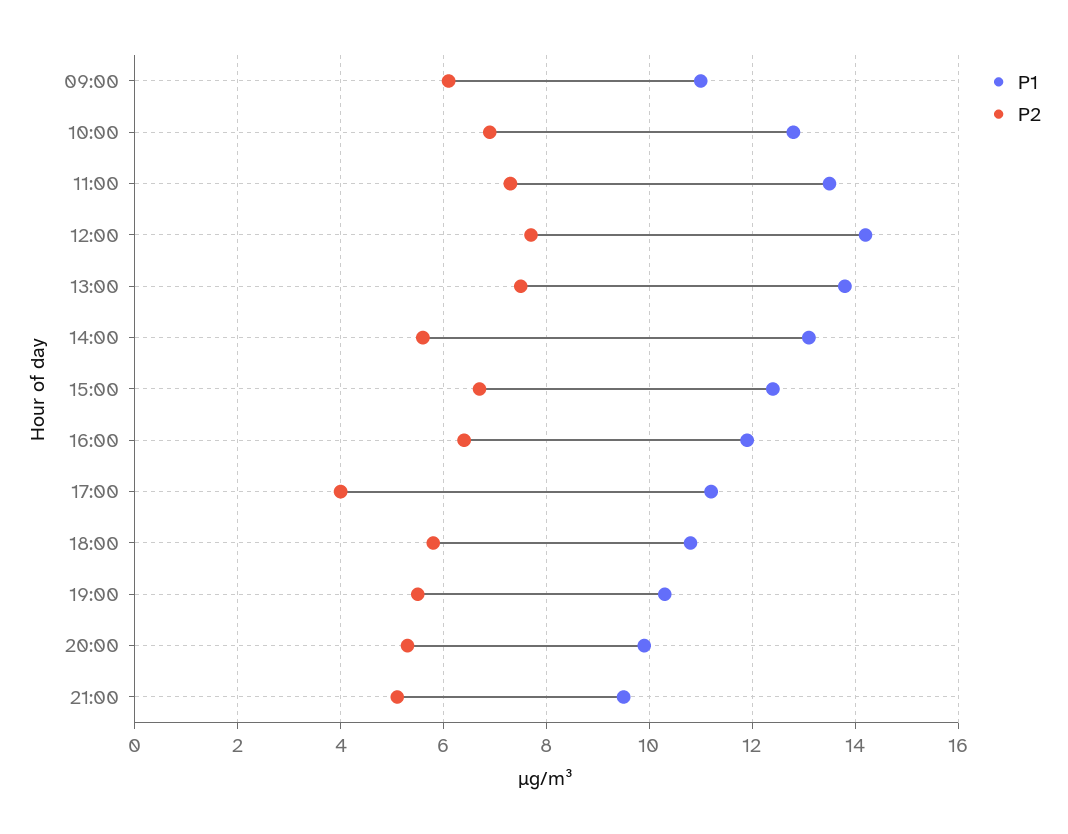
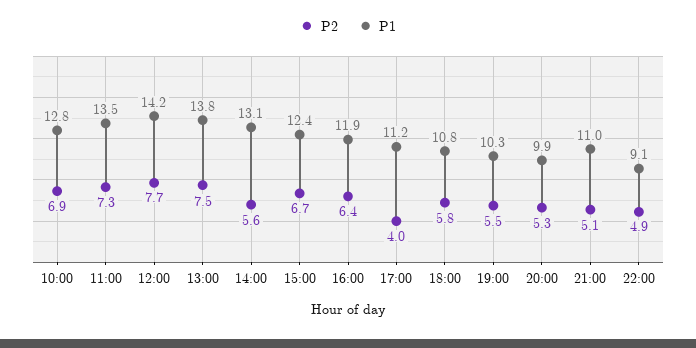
P1, 09:00: 11 -> none
P2, 09:00: 6 -> none
P1, 21:00: 9.5 -> 11
P2, 22:00: none -> 4.9
P1, 22:00: none -> 9.1

